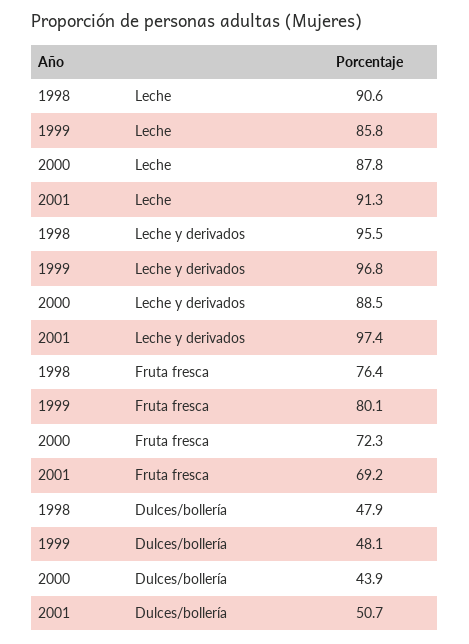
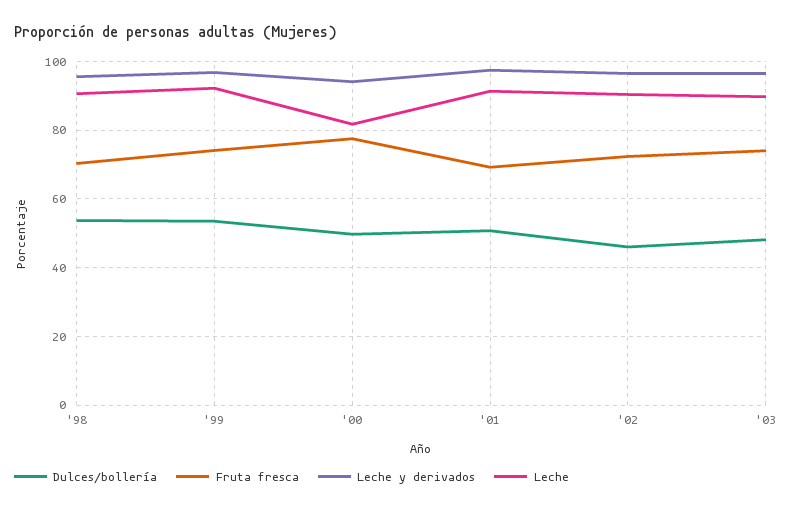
Leche, 1999: 85.8 -> 92
Leche, 2000: 87.8 -> 82
Leche y derivados, 2000: 88.5 -> 94
Fruta fresca, 1998: 76.4 -> 70
Fruta fresca, 1999: 80.1 -> 74
Fruta fresca, 2000: 72.3 -> 78
Dulces/bollería, 1998: 47.9 -> 54
Dulces/bollería, 1999: 48.1 -> 54
Dulces/bollería, 2000: 43.9 -> 50
Dulces/bollería, '02: none -> 46
Fruta fresca, '02: none -> 72
Leche y derivados, '02: none -> 96
Leche, '02: none -> 90
Dulces/bollería, '03: none -> 48
Fruta fresca, '03: none -> 74
Leche y derivados, '03: none -> 96
Leche, '03: none -> 90

